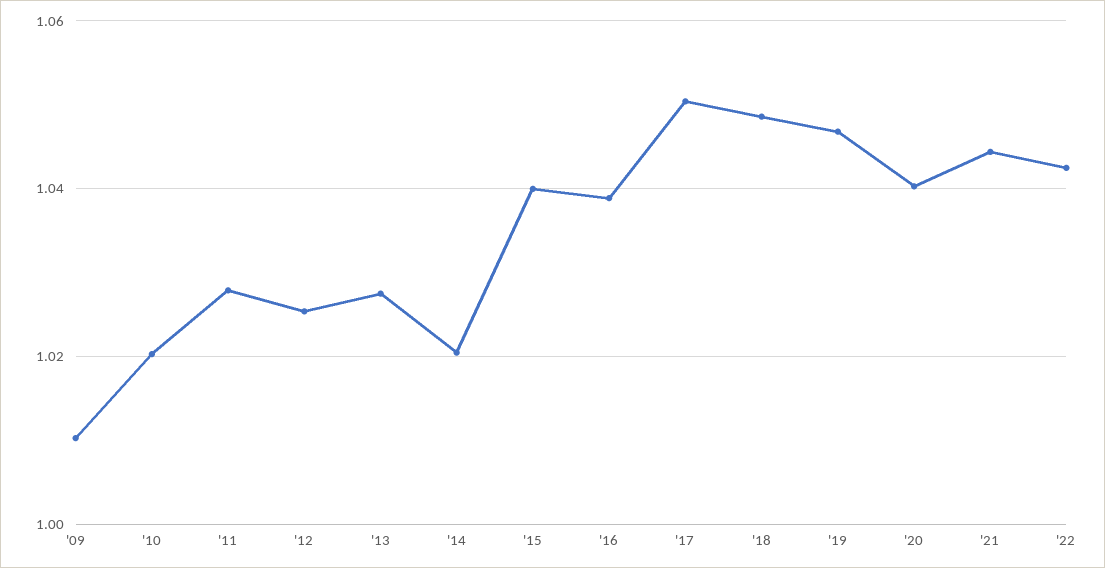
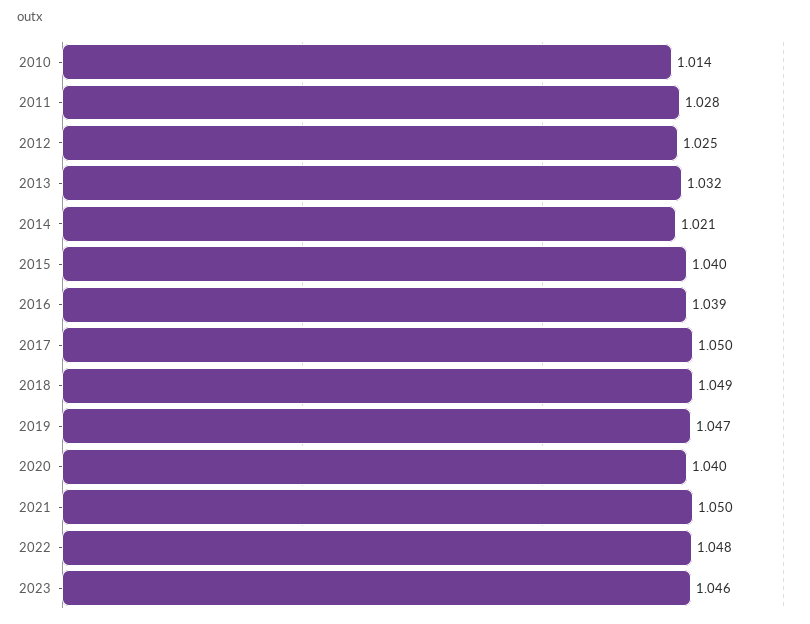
'09: 1.01 -> none
'10: 1.02 -> 1.014
'13: 1.028 -> 1.032
'21: 1.044 -> 1.05
'22: 1.042 -> 1.048
2023: none -> 1.046

